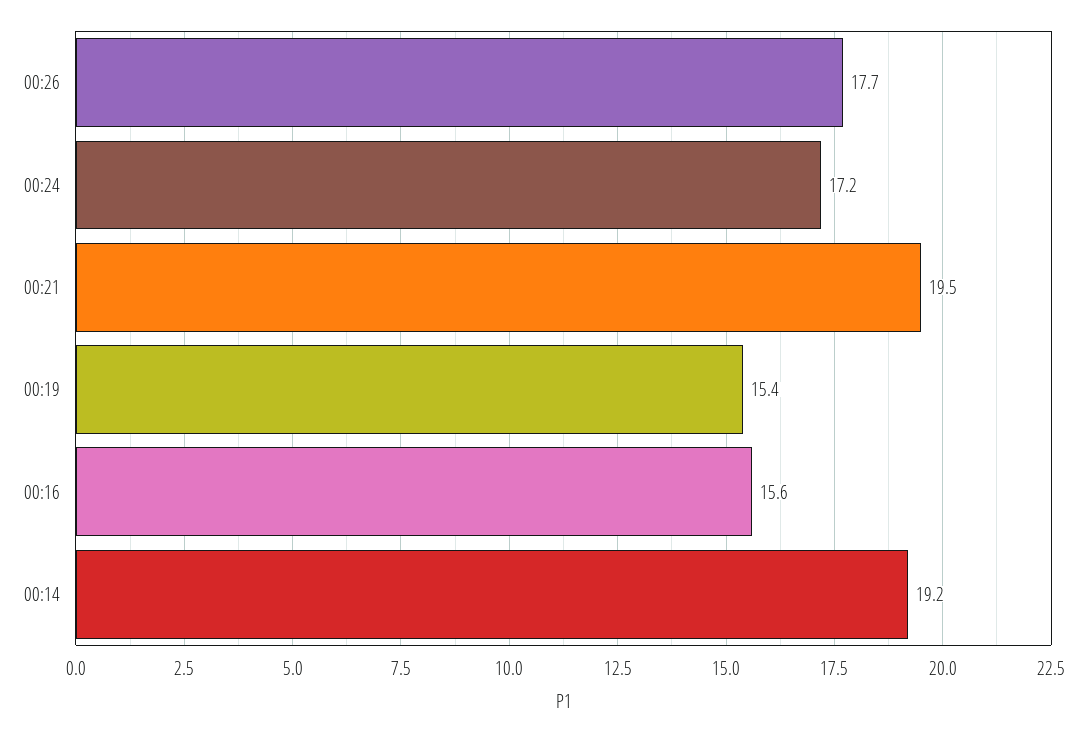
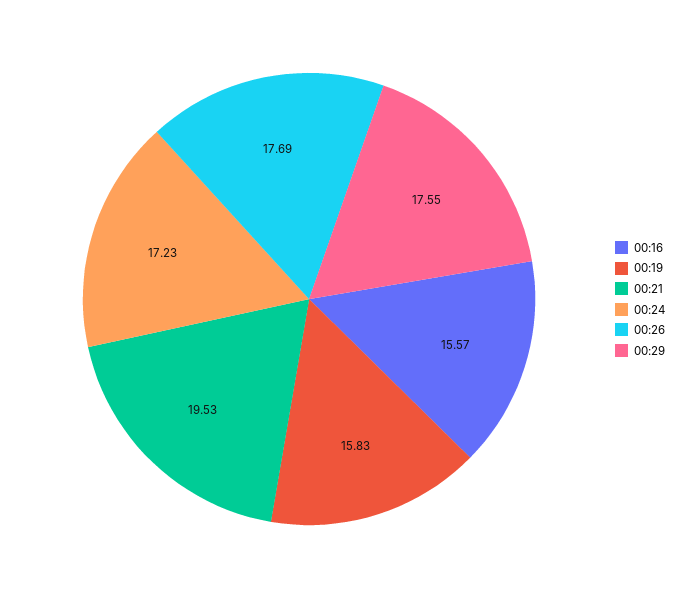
00:19: 15.4 -> 15.83
00:14: 19.2 -> none
00:29: none -> 17.55

